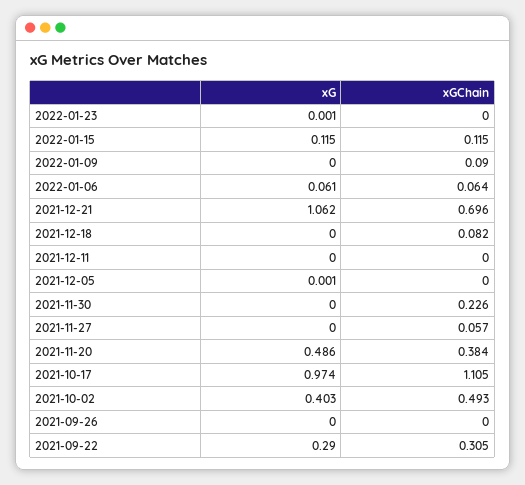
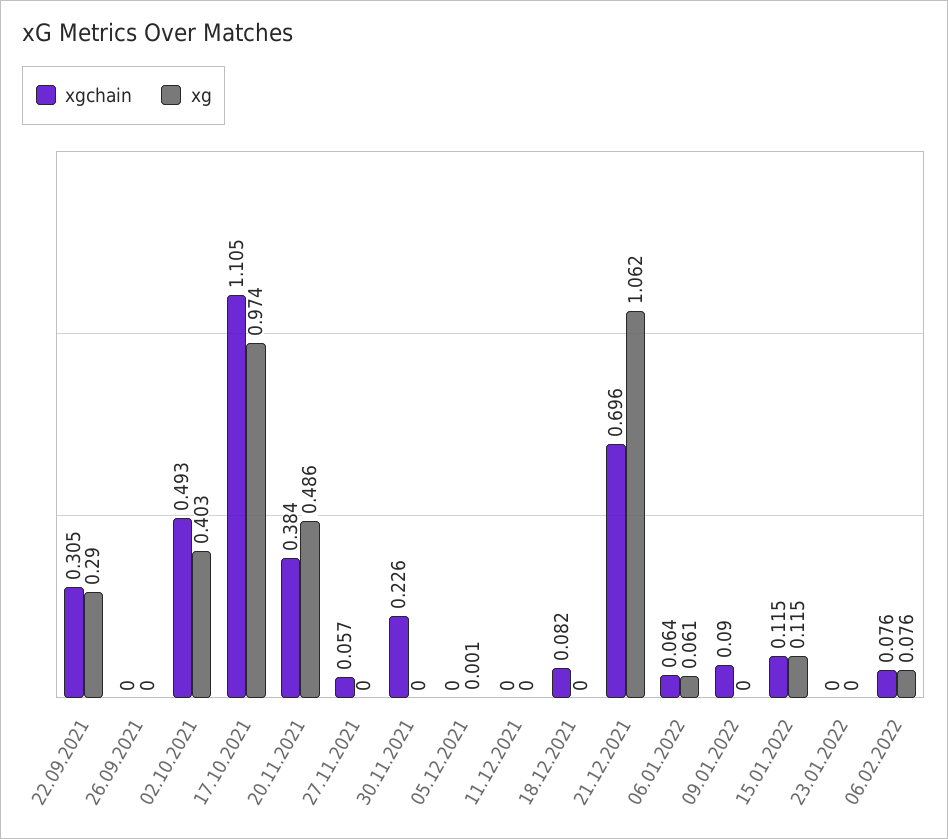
xG, 2022-01-23: 0.001 -> 0
xGChain, 06.02.2022: none -> 0.076
xG, 06.02.2022: none -> 0.076

